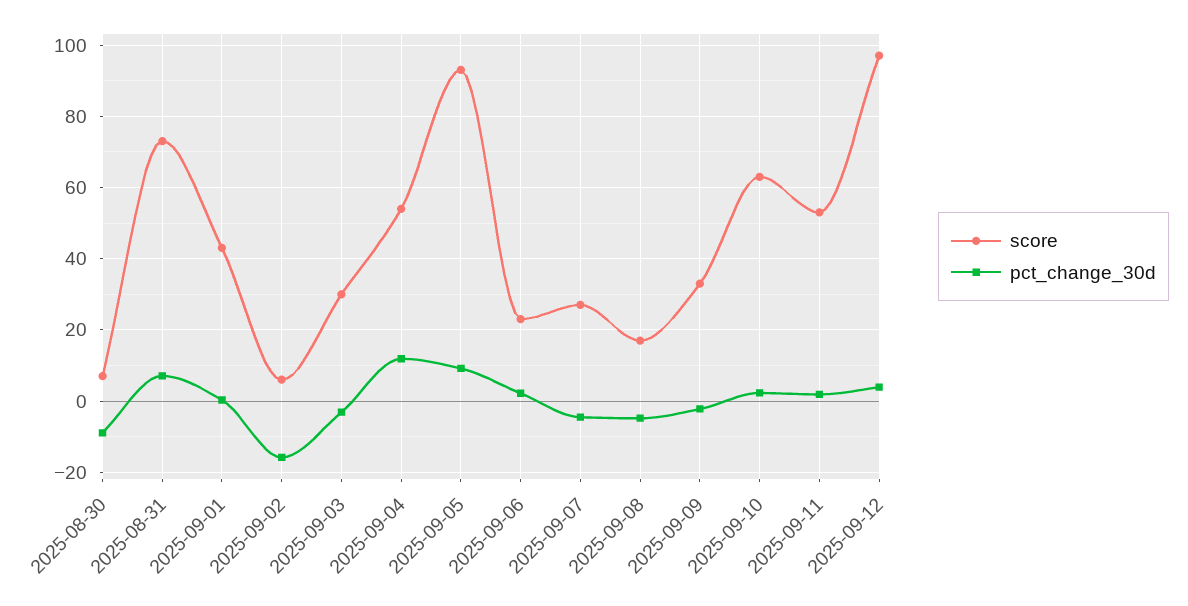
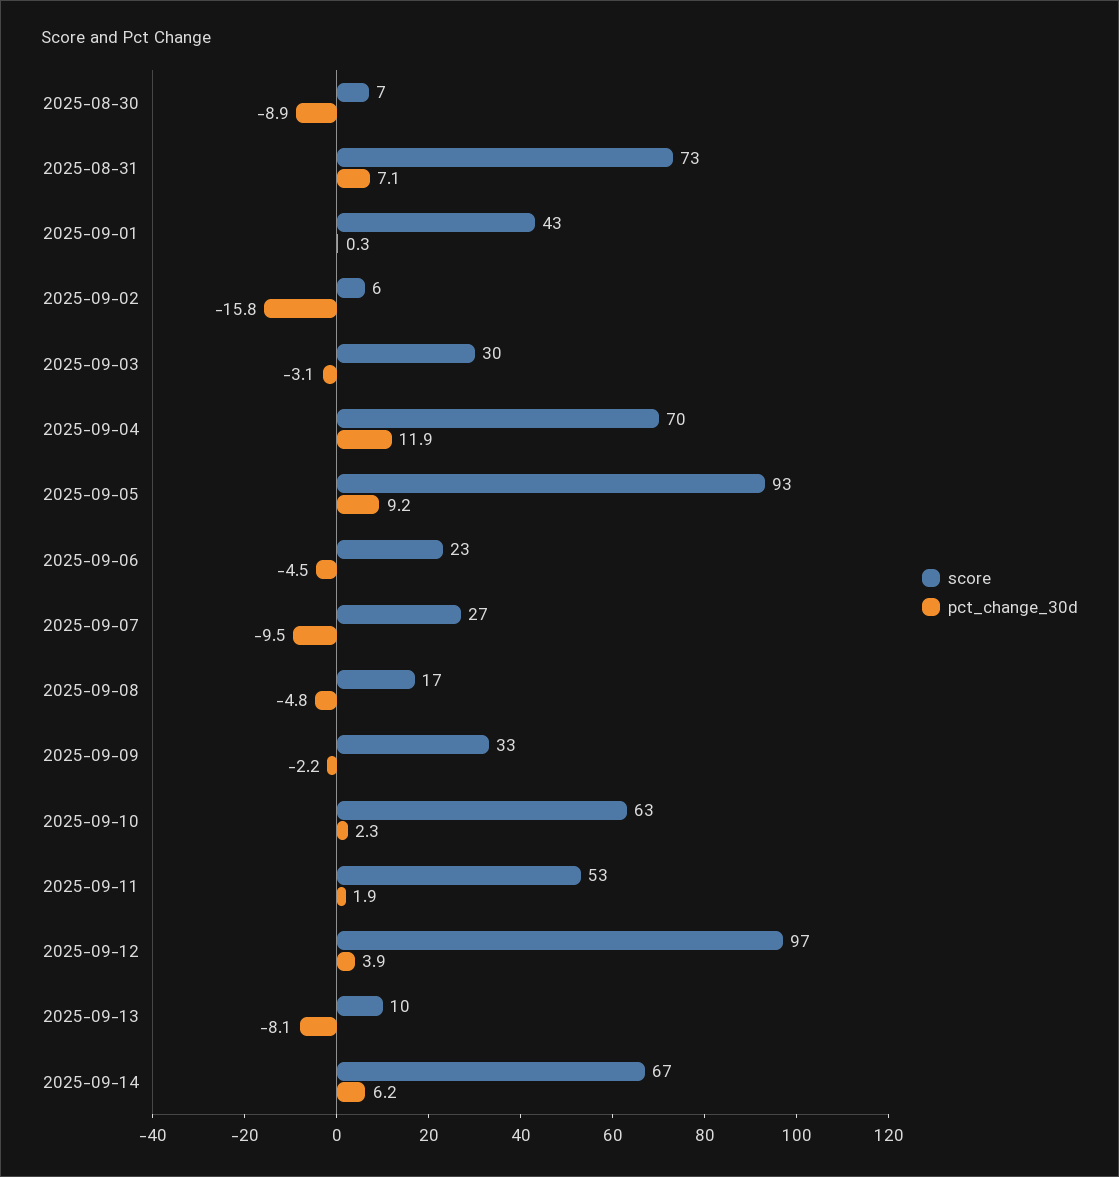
score, 2025-09-04: 54 -> 70
pct_change_30d, 2025-09-06: 2 -> -4.5
pct_change_30d, 2025-09-07: -4 -> -9.5
score, 2025-09-13: none -> 10
pct_change_30d, 2025-09-13: none -> -8.1
score, 2025-09-14: none -> 67
pct_change_30d, 2025-09-14: none -> 6.2

